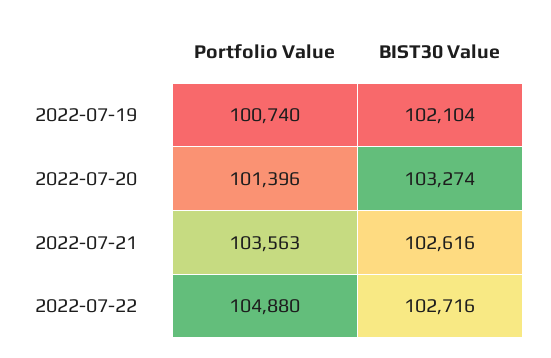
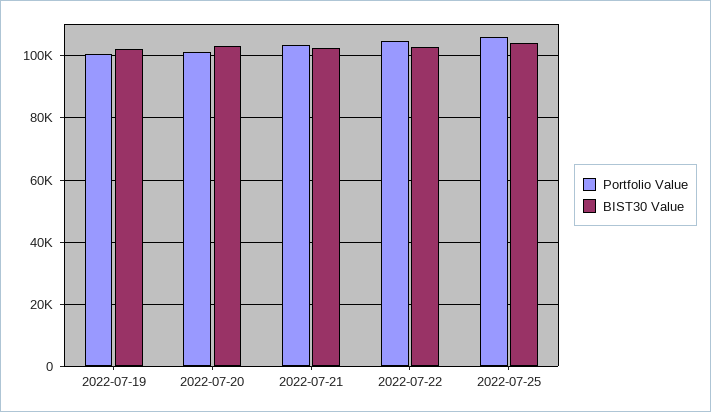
Portfolio Value, 2022-07-25: none -> 106000
BIST30 Value, 2022-07-25: none -> 104000

